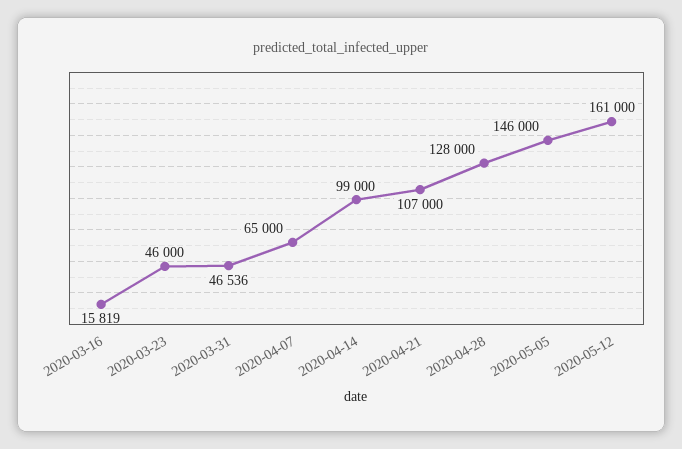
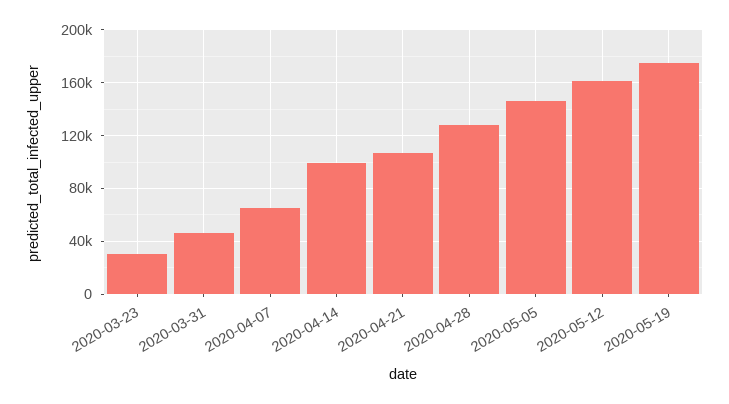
2020-03-16: 15819 -> none
2020-03-23: 46000 -> 30000
2020-05-19: none -> 175000

